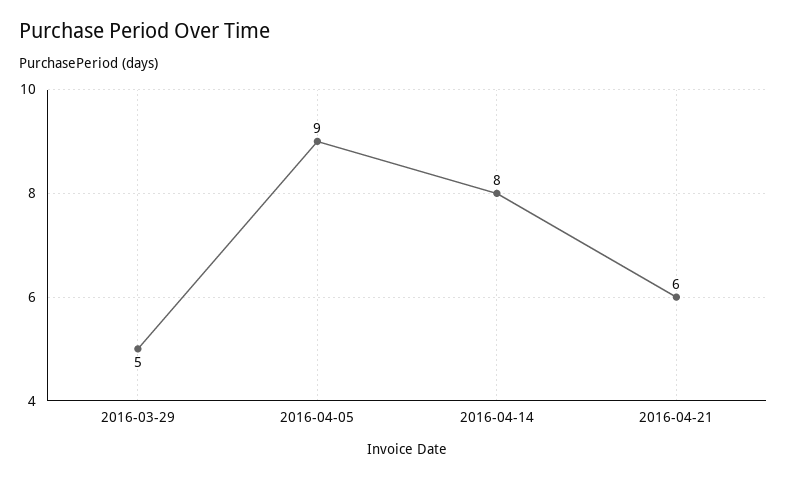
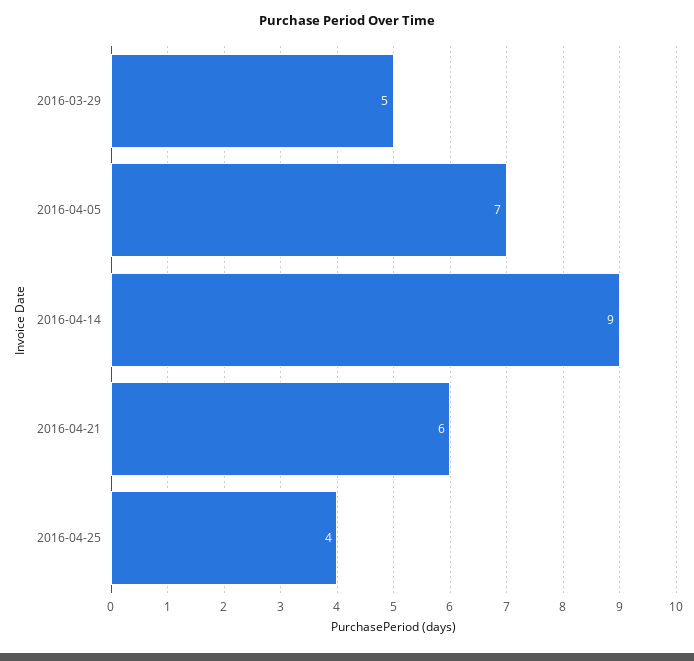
2016-04-05: 9 -> 7
2016-04-14: 8 -> 9
2016-04-25: none -> 4

